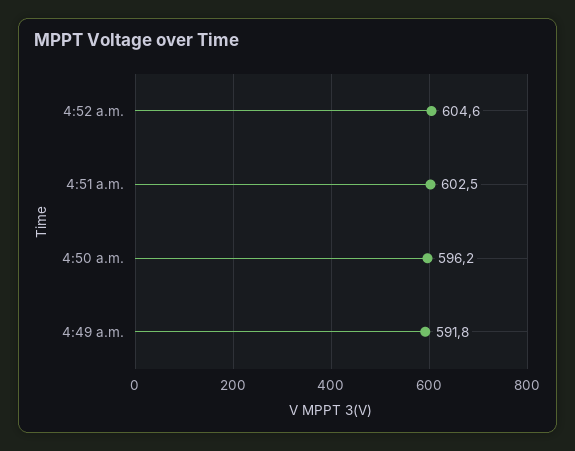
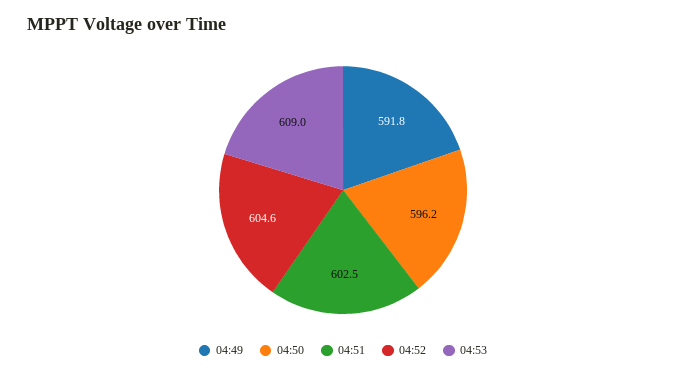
04:53: none -> 609

